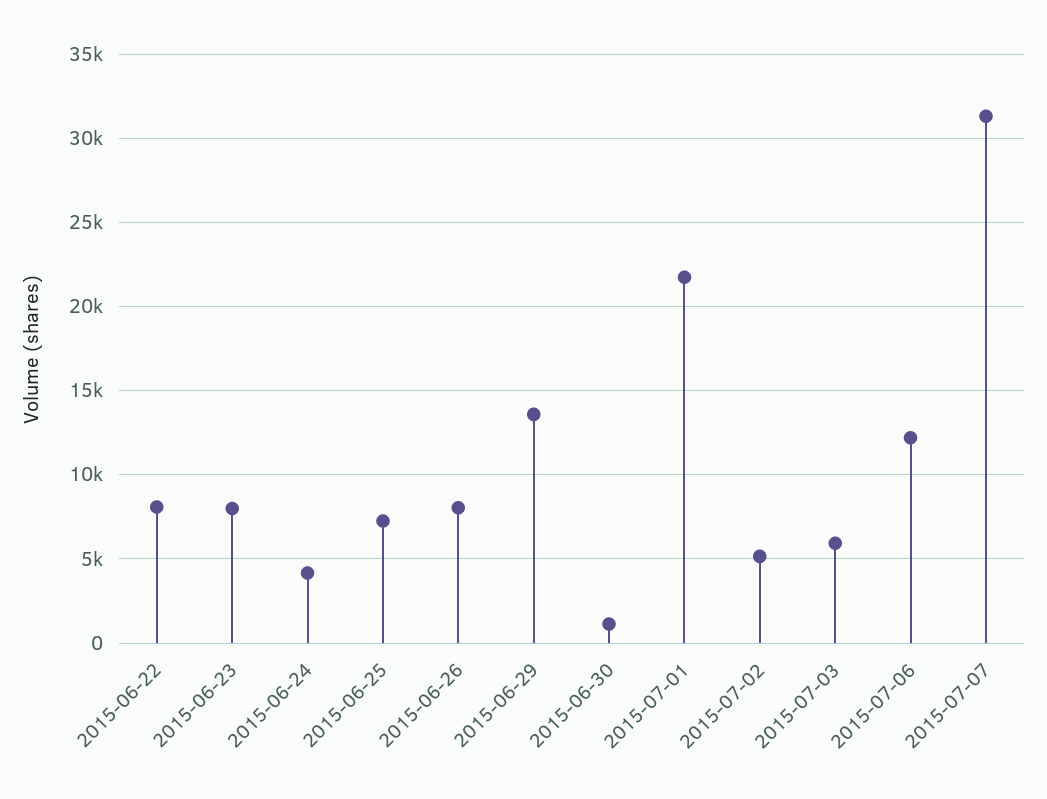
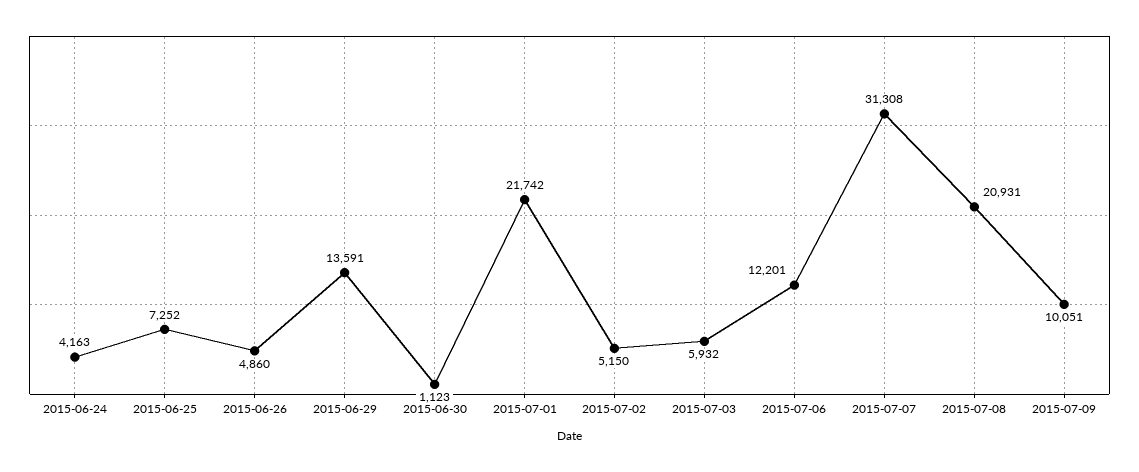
2015-06-22: 8000 -> none
2015-06-23: 8000 -> none
2015-06-26: 8000 -> 4860
2015-07-08: none -> 20931
2015-07-09: none -> 10051

